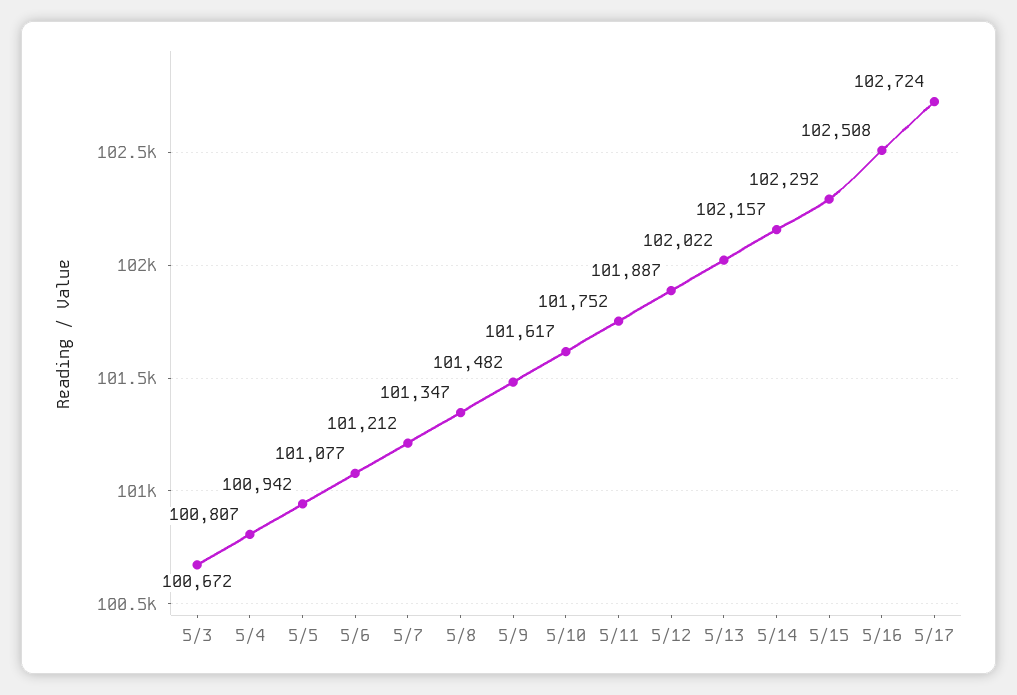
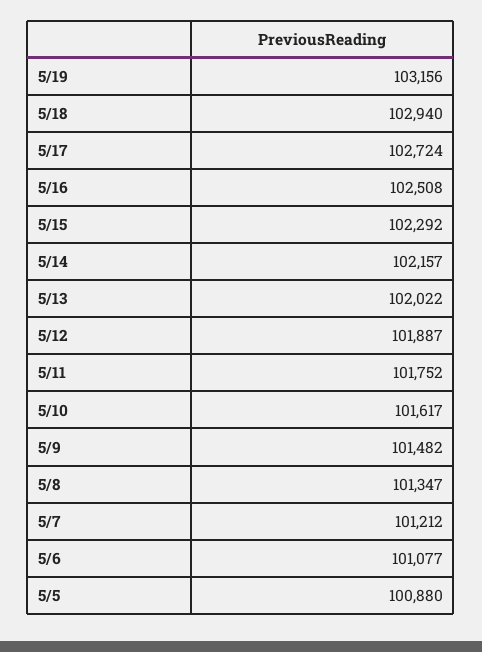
5/3: 100672 -> none
5/4: 100807 -> none
5/5: 100942 -> 100880
5/19: none -> 103156
5/18: none -> 102940

